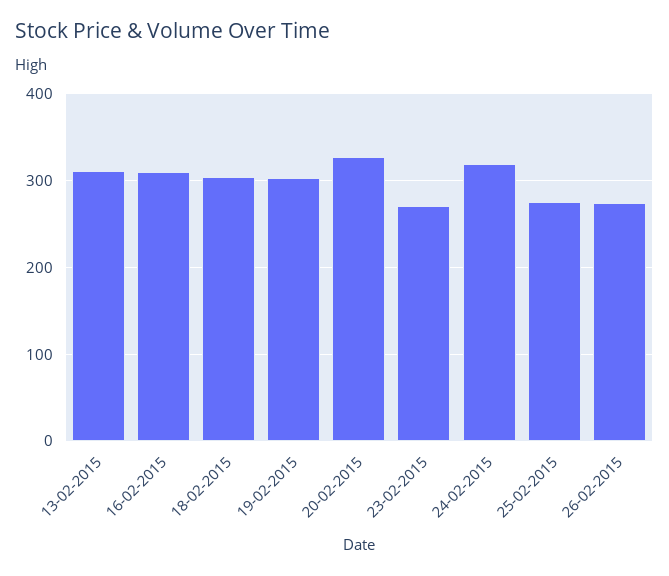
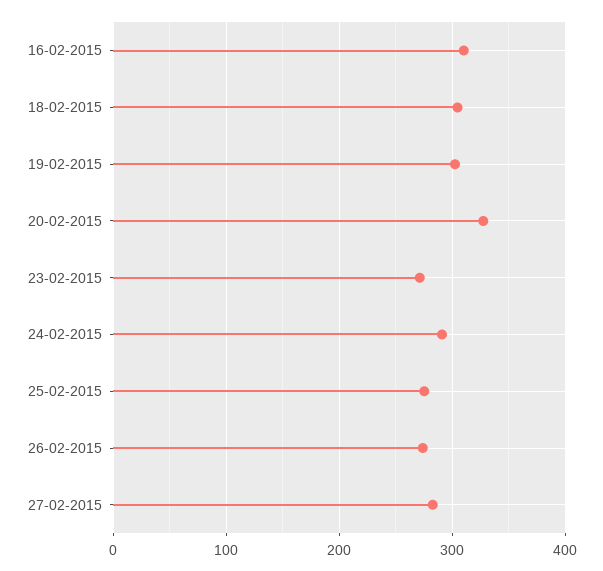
13-02-2015: 310 -> none
24-02-2015: 320 -> 290
27-02-2015: none -> 280

